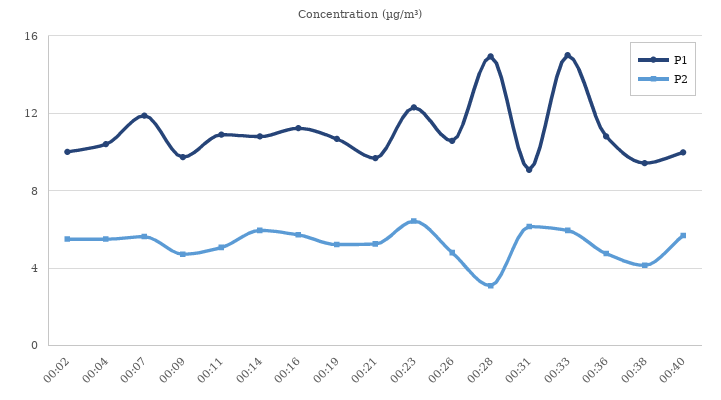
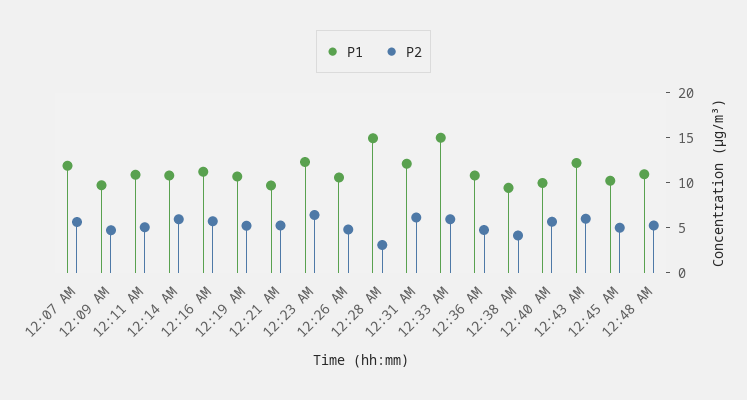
P1, 00:02: 10 -> none
P2, 00:02: 5.5 -> none
P1, 00:04: 10.5 -> none
P2, 00:04: 5.5 -> none
P1, 00:31: 9 -> 12
P1, 12:43 AM: none -> 12
P2, 12:43 AM: none -> 6
P1, 12:45 AM: none -> 10
P2, 12:45 AM: none -> 5
P1, 12:48 AM: none -> 11
P2, 12:48 AM: none -> 5

